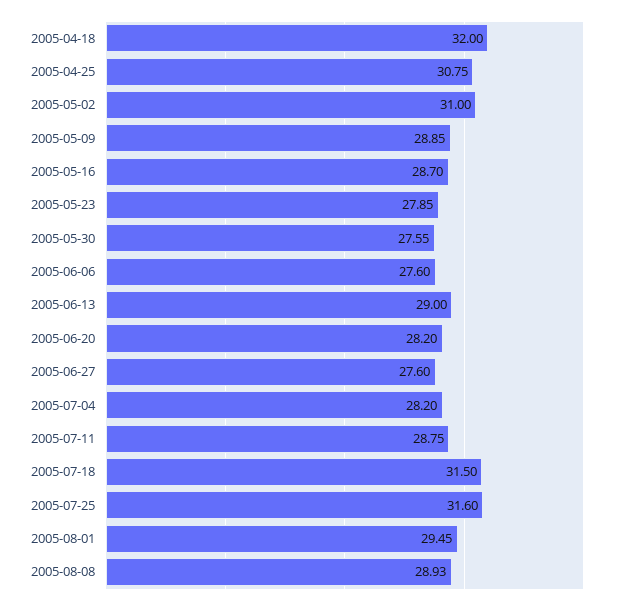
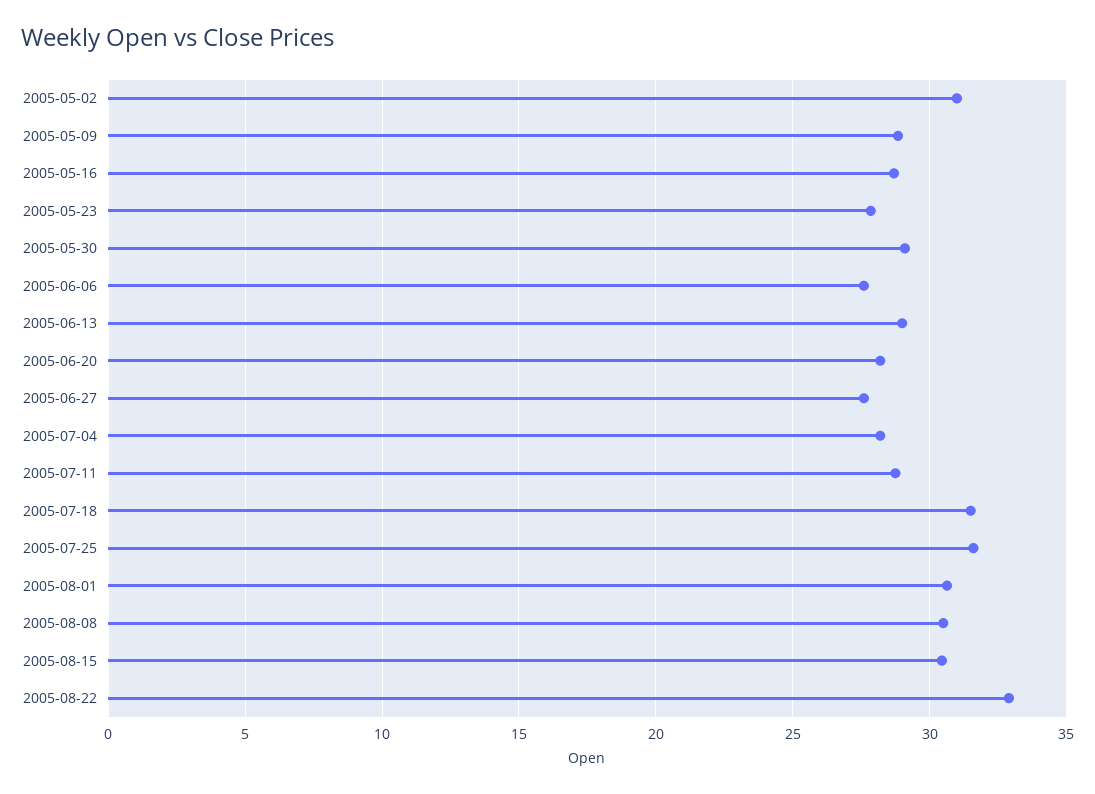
2005-04-18: 32 -> none
2005-04-25: 30.75 -> none
2005-05-30: 27.55 -> 29
2005-08-01: 29.45 -> 30.5
2005-08-08: 28.93 -> 30.5
2005-08-15: none -> 30.5
2005-08-22: none -> 33

